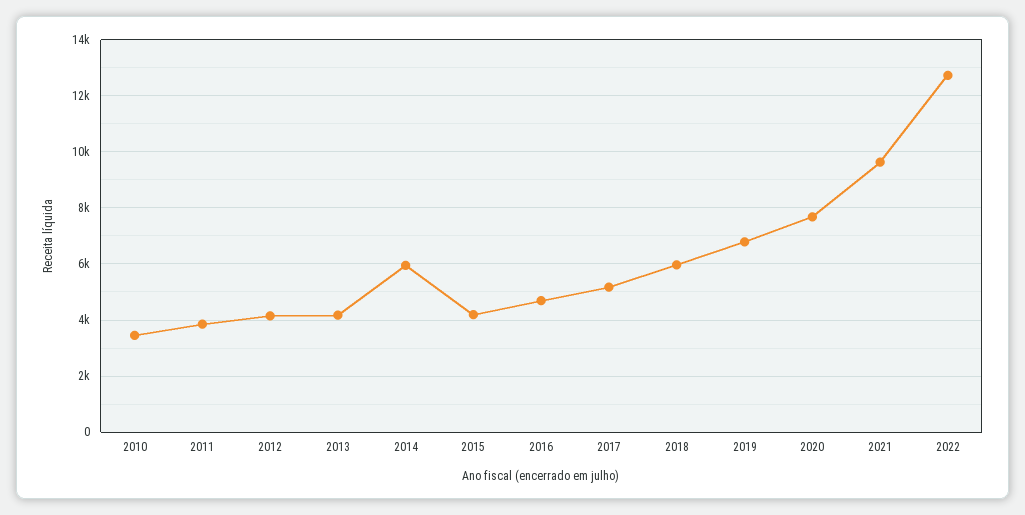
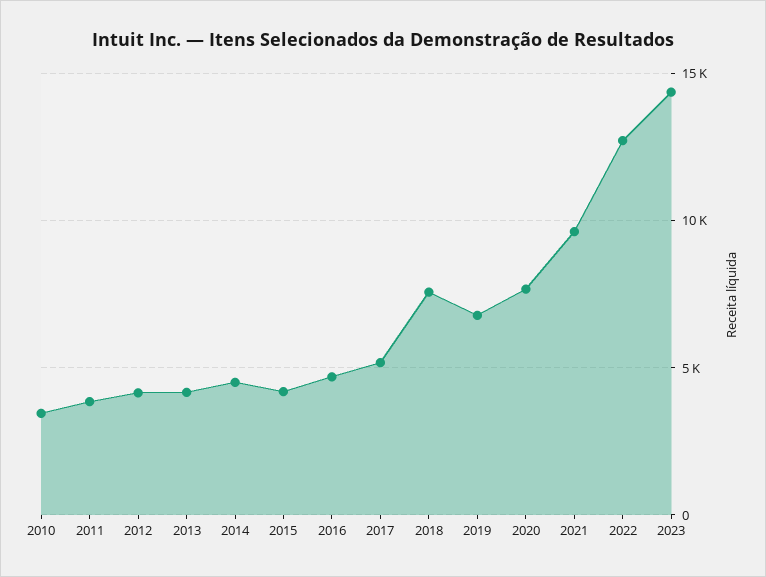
2014: 6000 -> 4500
2018: 6000 -> 7500
2023: none -> 14500

